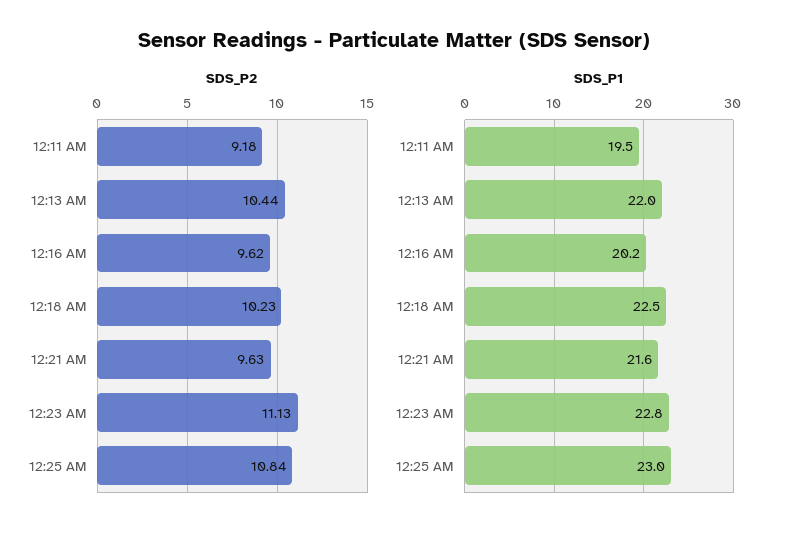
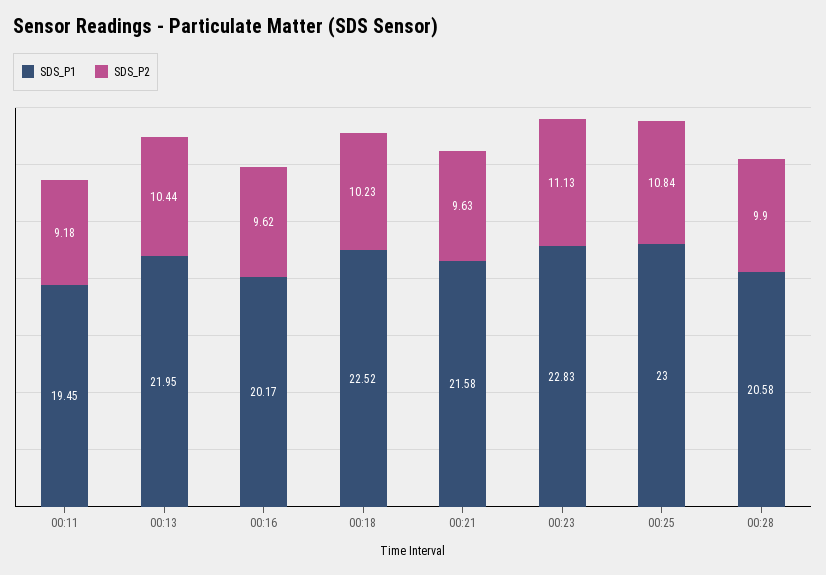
SDS_P1, 00:28: none -> 20.58
SDS_P2, 00:28: none -> 9.9

